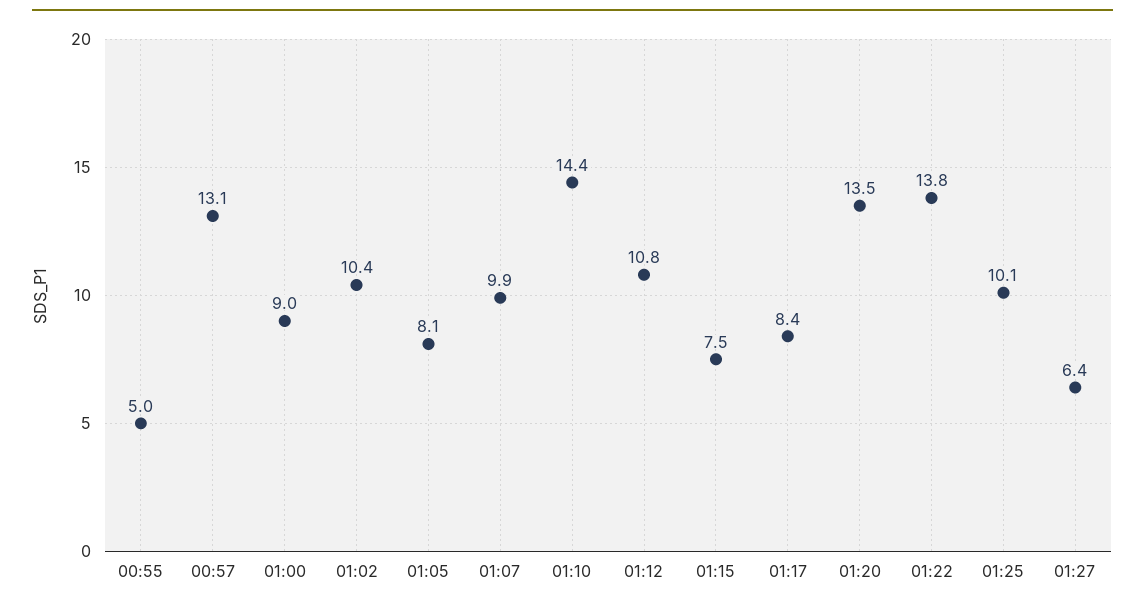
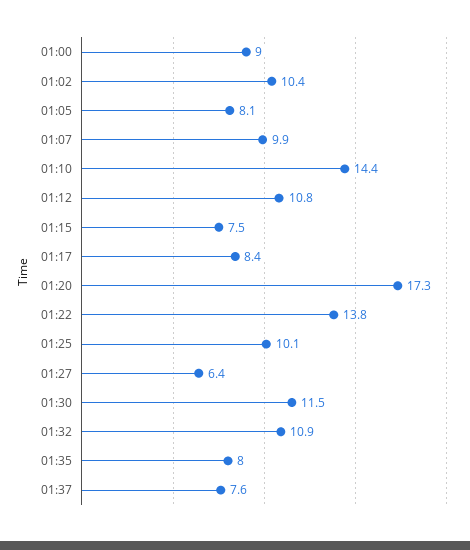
00:55: 5 -> none
00:57: 13.1 -> none
01:20: 13.5 -> 17.3
01:30: none -> 11.5
01:32: none -> 10.9
01:35: none -> 8
01:37: none -> 7.6

